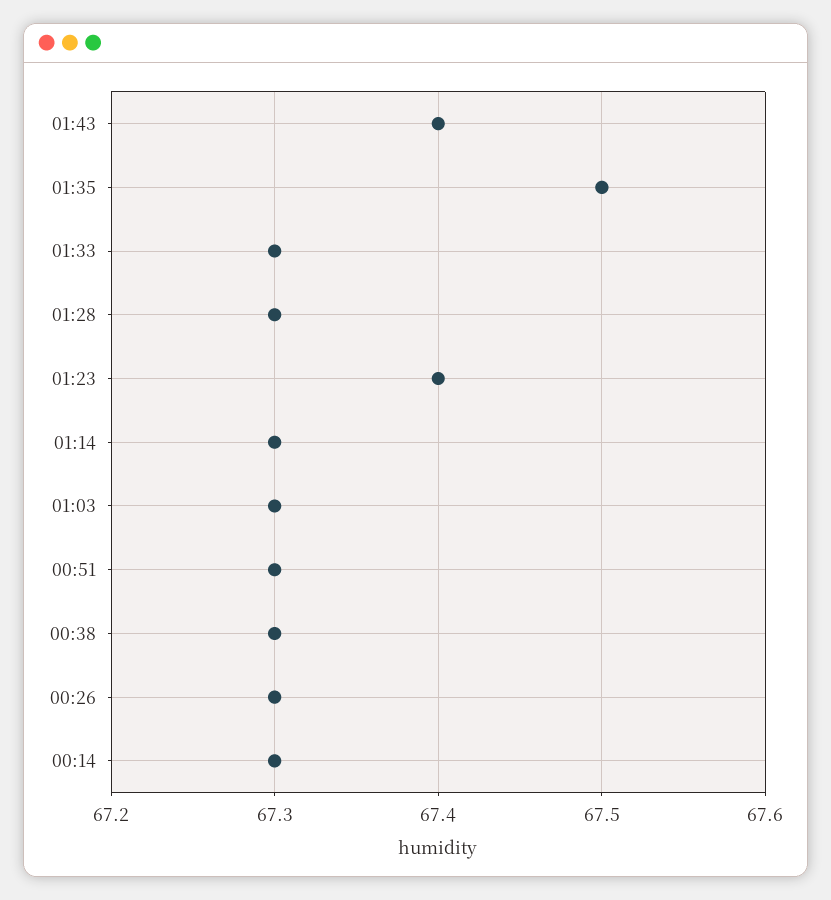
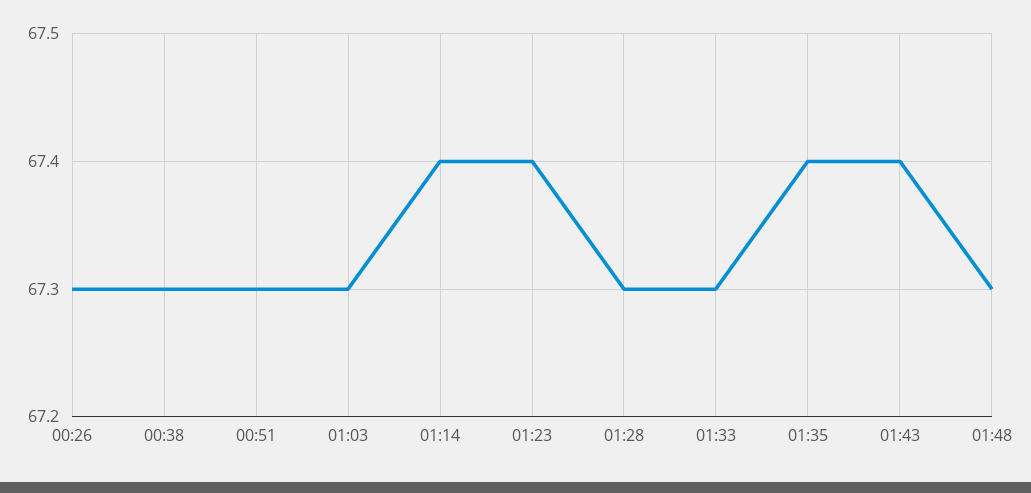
01:35: 67.5 -> 67.4
01:14: 67.3 -> 67.4
00:14: 67.3 -> none
01:48: none -> 67.3

